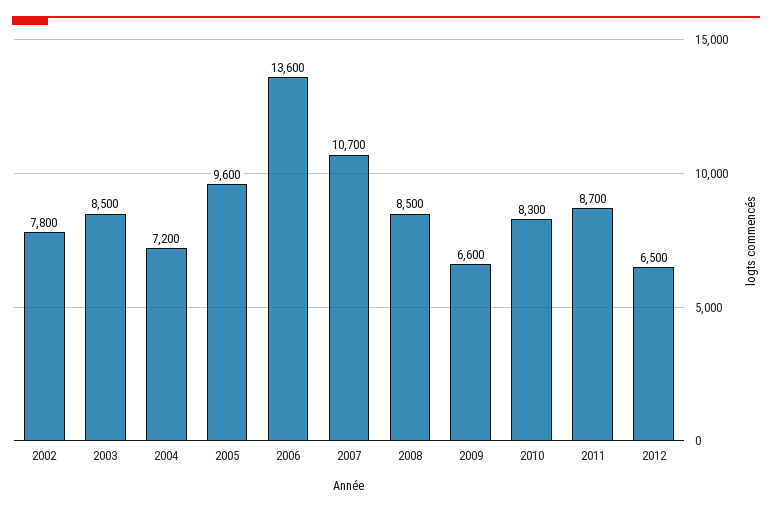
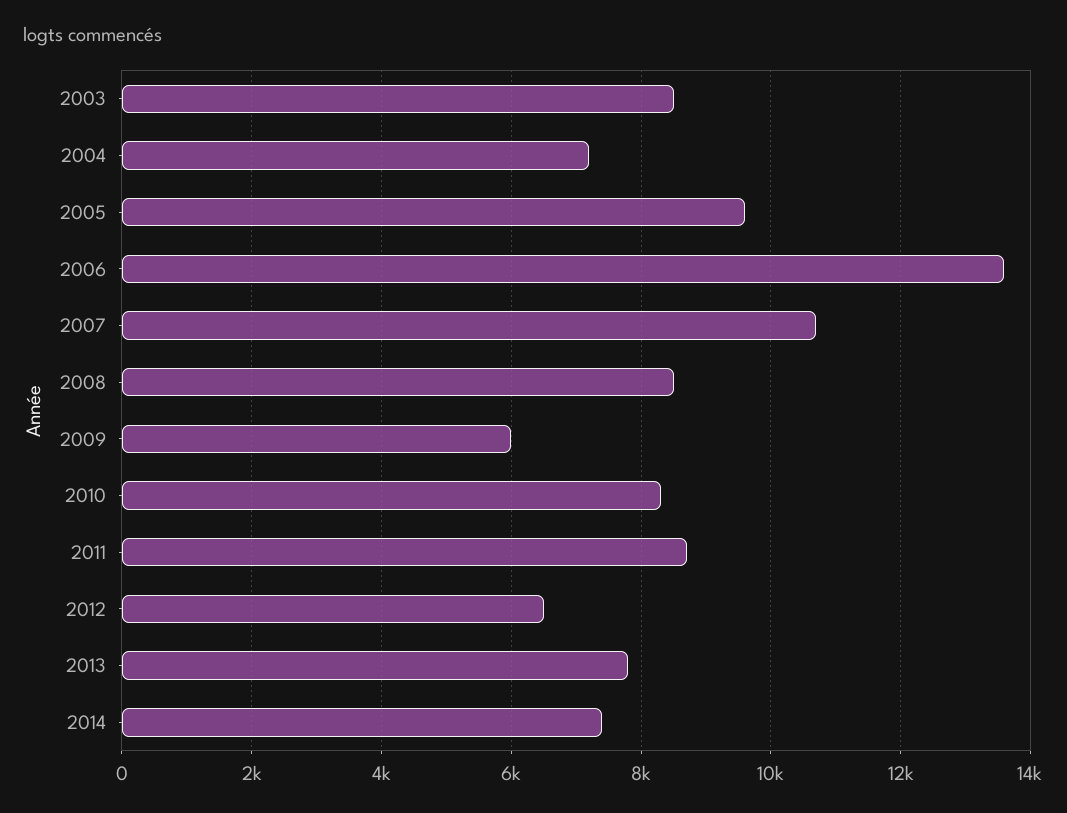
2002: 7800 -> none
2009: 6600 -> 6000
2013: none -> 7800
2014: none -> 7400

